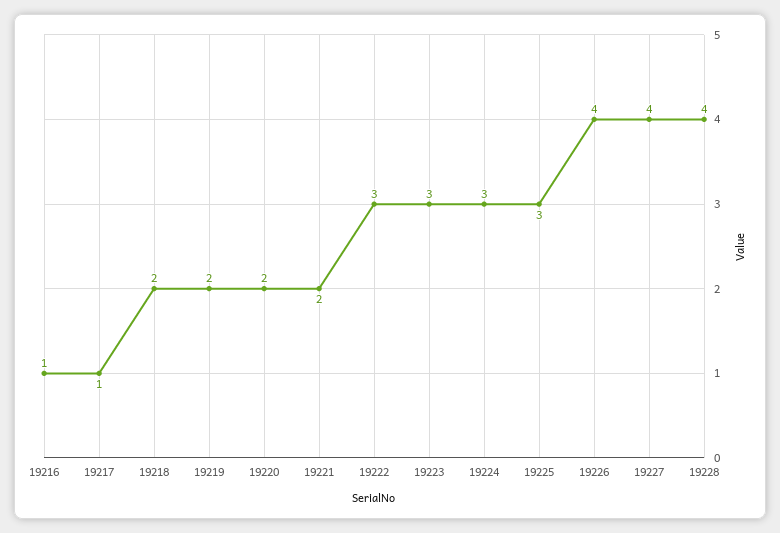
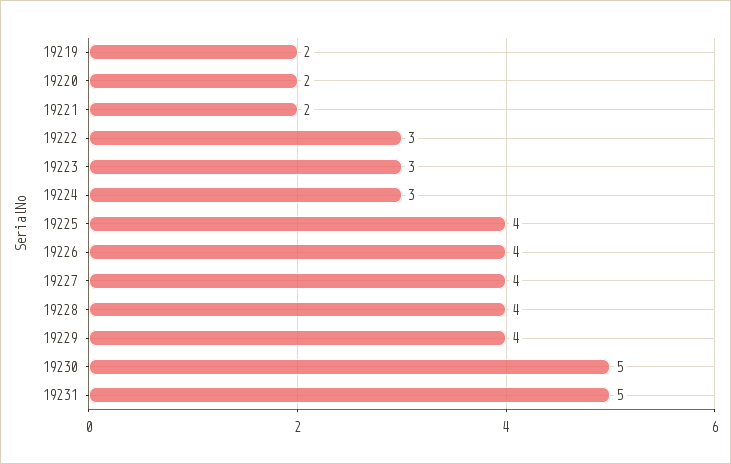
19216: 1 -> none
19217: 1 -> none
19218: 2 -> none
19225: 3 -> 4
19229: none -> 4
19230: none -> 5
19231: none -> 5

